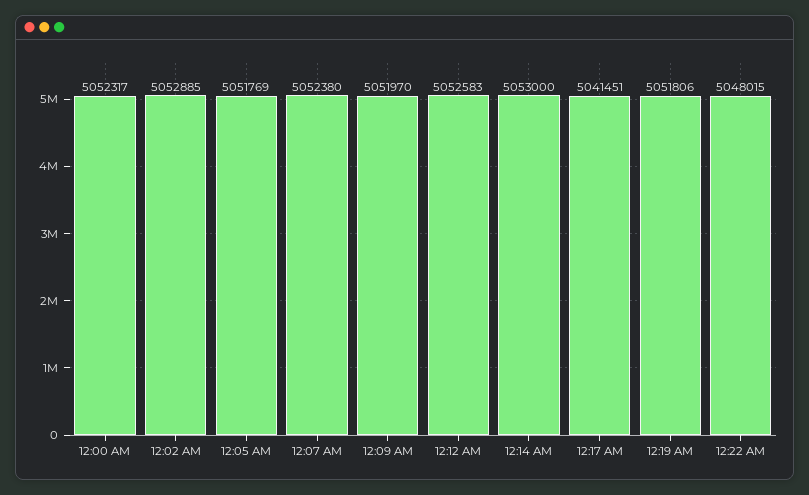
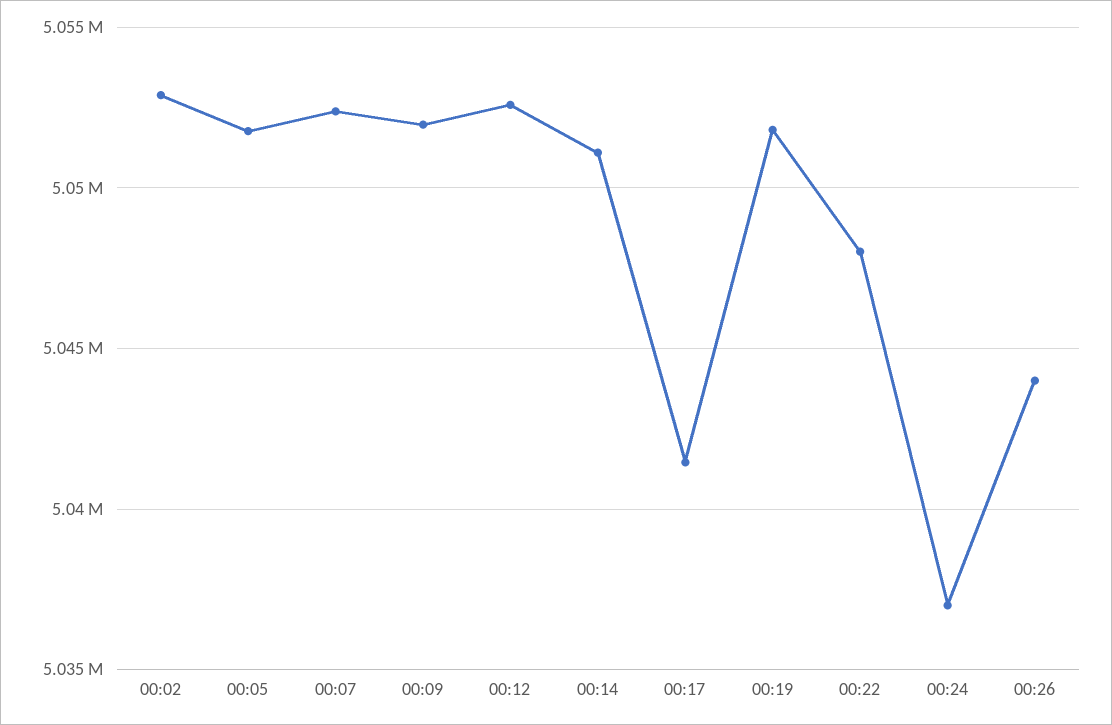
12:00 AM: 5052317 -> none
12:14 AM: 5053000 -> 5051000
00:24: none -> 5037000
00:26: none -> 5044000

